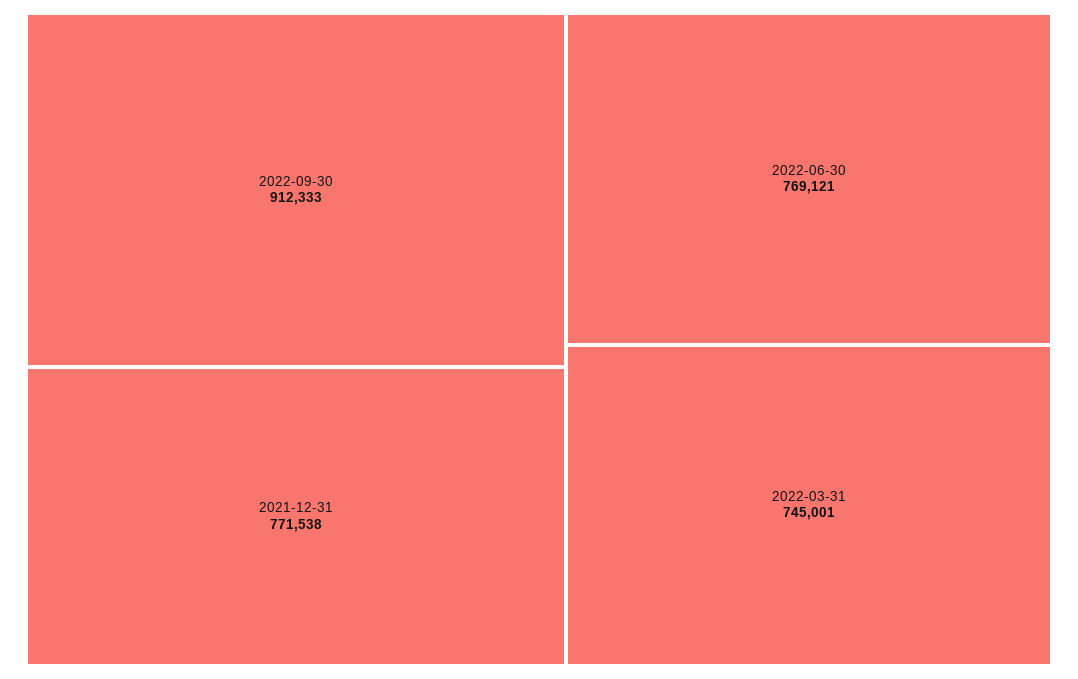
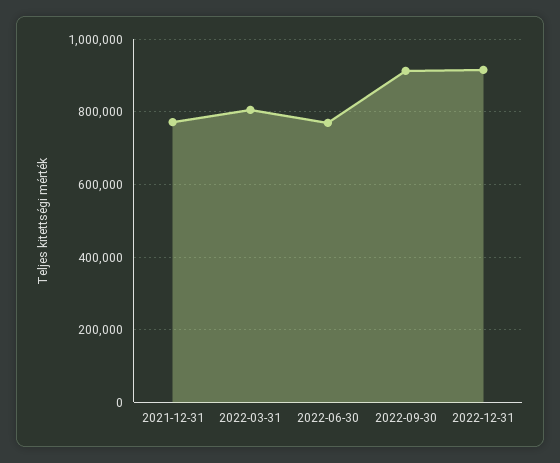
2022-03-31: 745001 -> 800000
2022-12-31: none -> 920000

